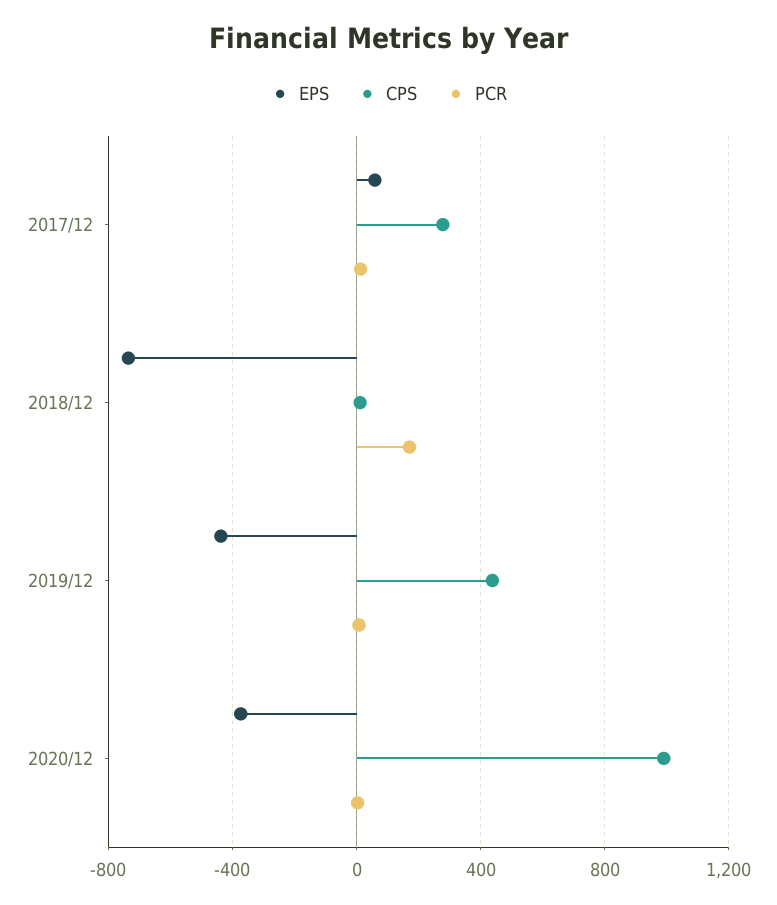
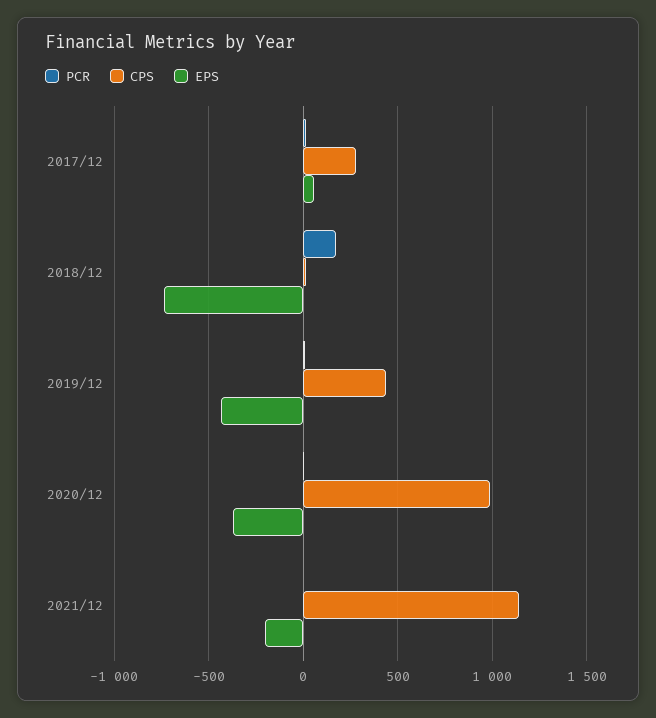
PCR, 2021/12: none -> 0
CPS, 2021/12: none -> 1150
EPS, 2021/12: none -> -200

